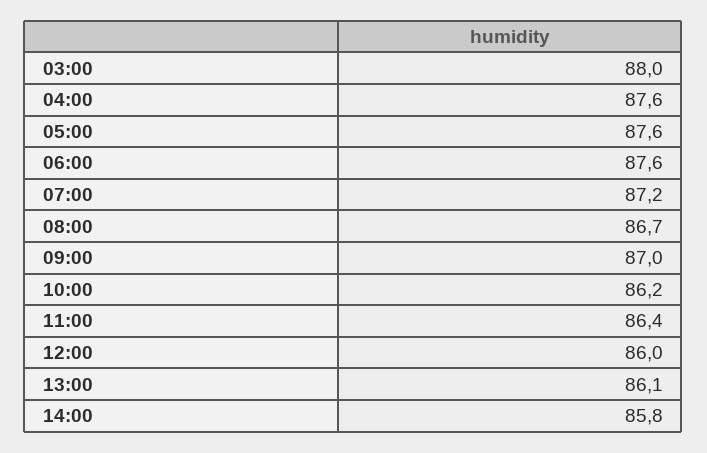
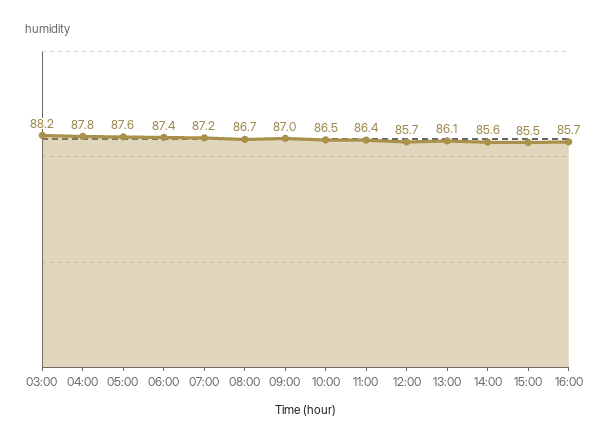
03:00: 88 -> 88.2
04:00: 87.6 -> 87.8
06:00: 87.6 -> 87.4
10:00: 86.2 -> 86.5
12:00: 86 -> 85.7
14:00: 85.8 -> 85.6
15:00: none -> 85.5
16:00: none -> 85.7

